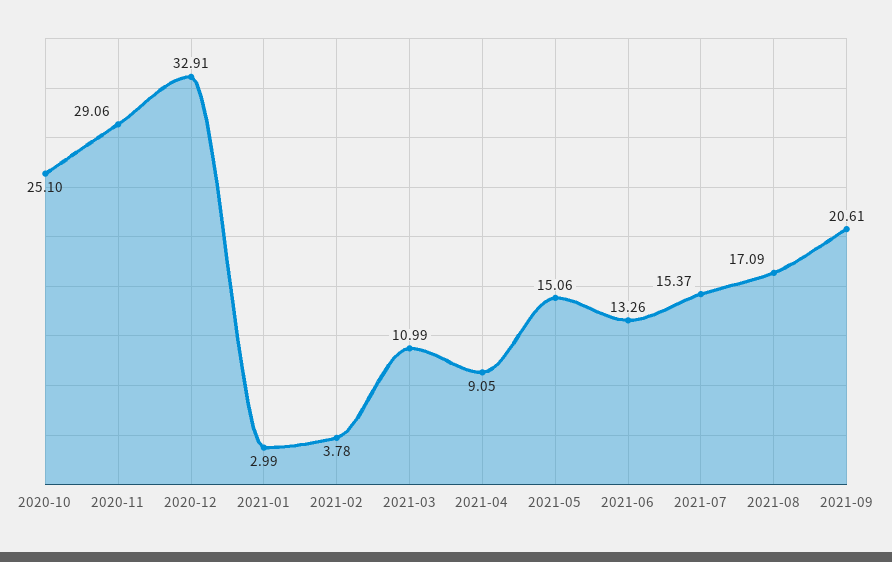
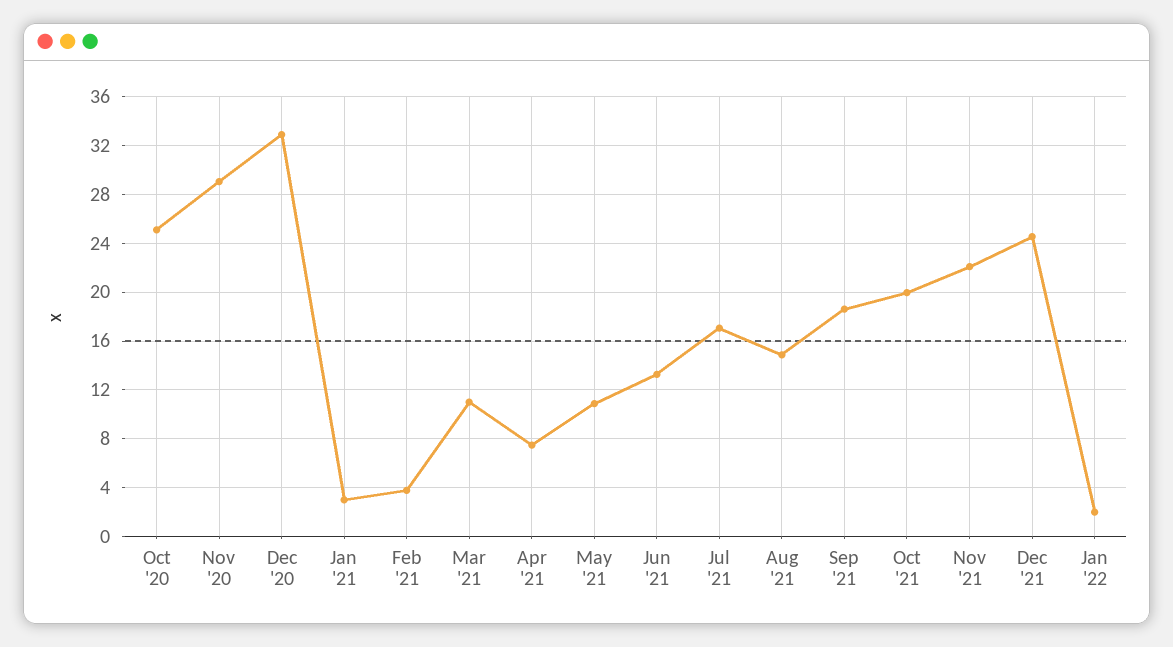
2021-04: 9.05 -> 7.5
2021-05: 15.06 -> 11
2021-07: 15.37 -> 17
2021-08: 17.09 -> 15
2021-09: 20.61 -> 18.5
Oct '21: none -> 20
Nov '21: none -> 22
Dec '21: none -> 24.5
Jan '22: none -> 2

